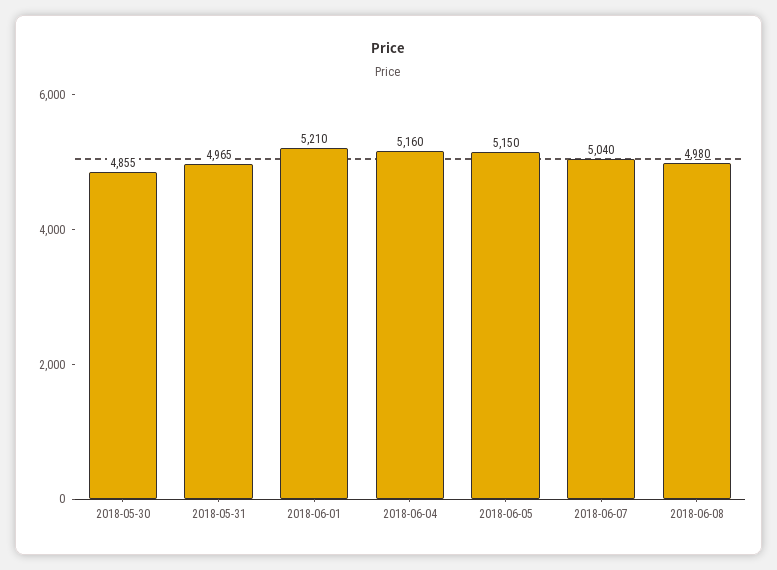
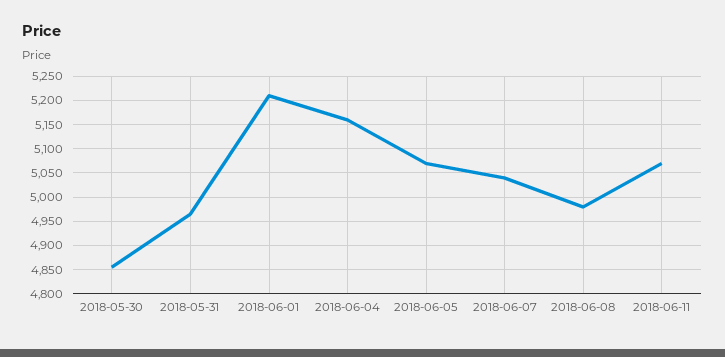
2018-06-05: 5150 -> 5075
2018-06-11: none -> 5075

